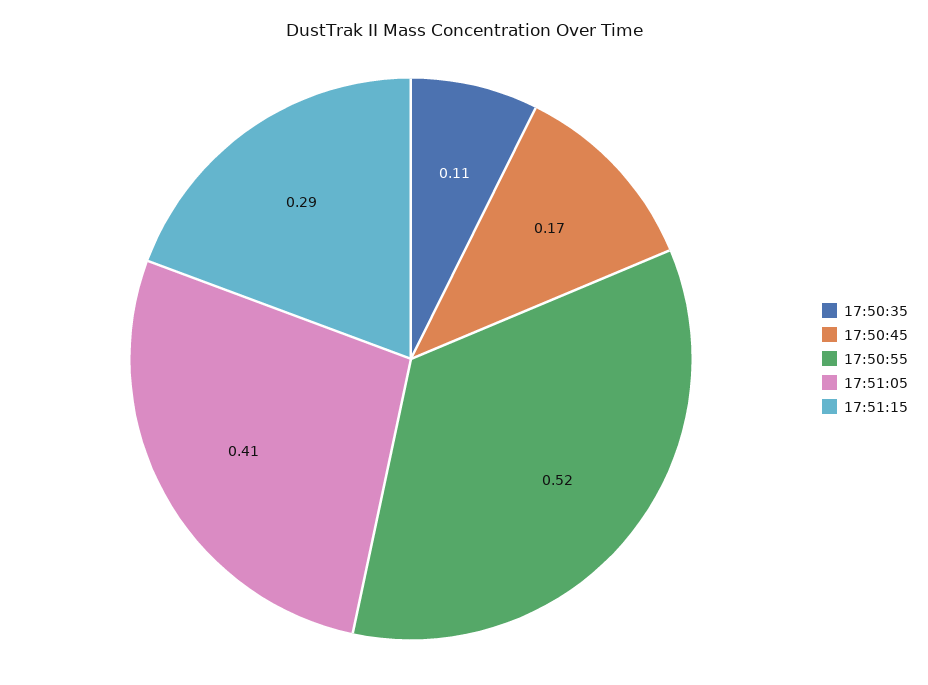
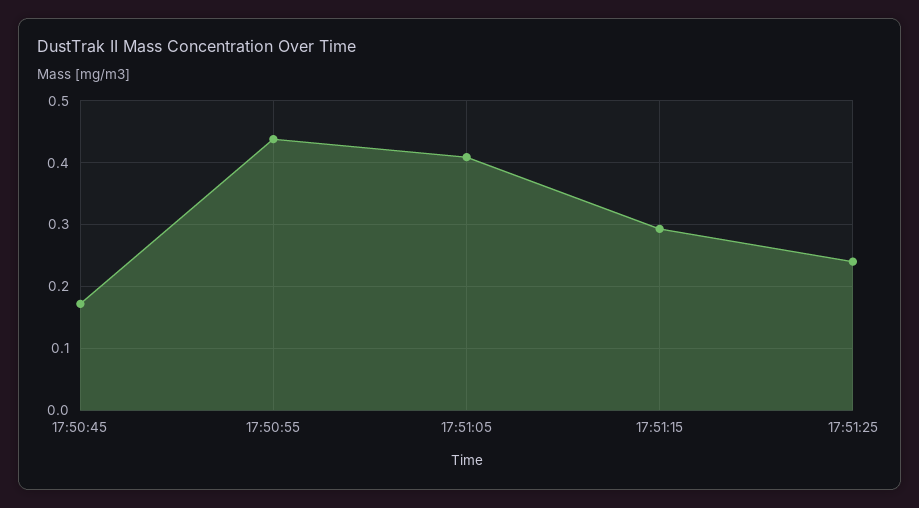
17:50:35: 0.11 -> none
17:50:55: 0.52 -> 0.44
17:51:25: none -> 0.24

